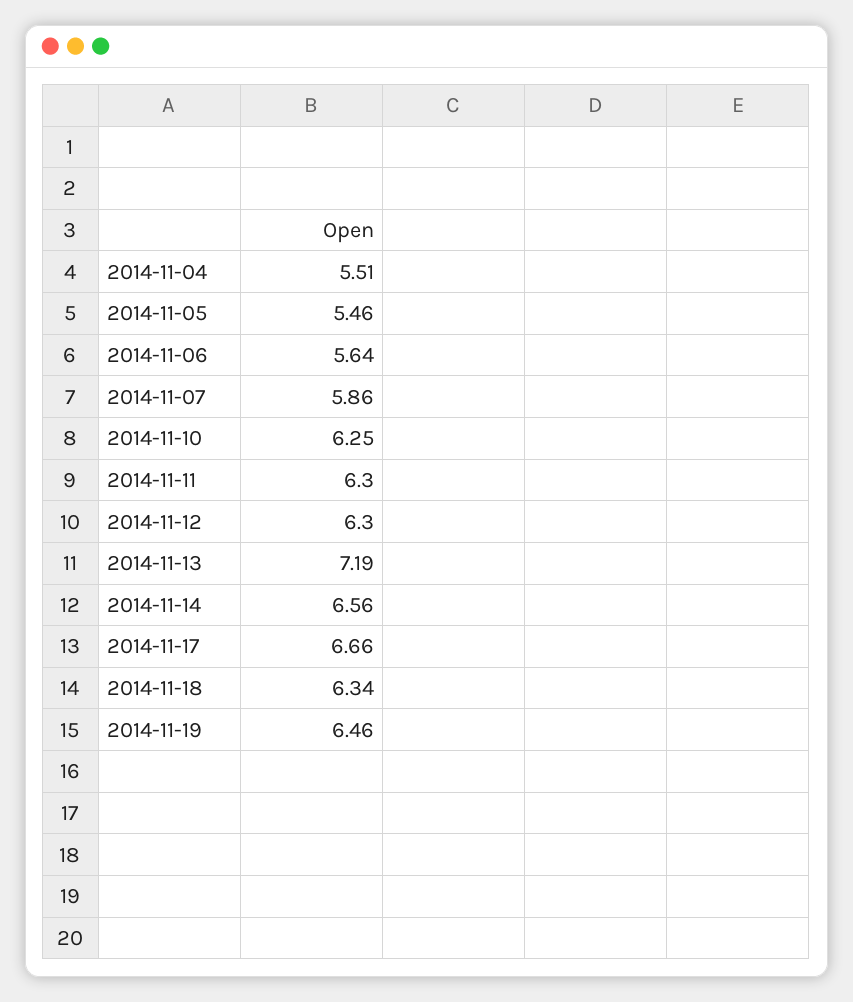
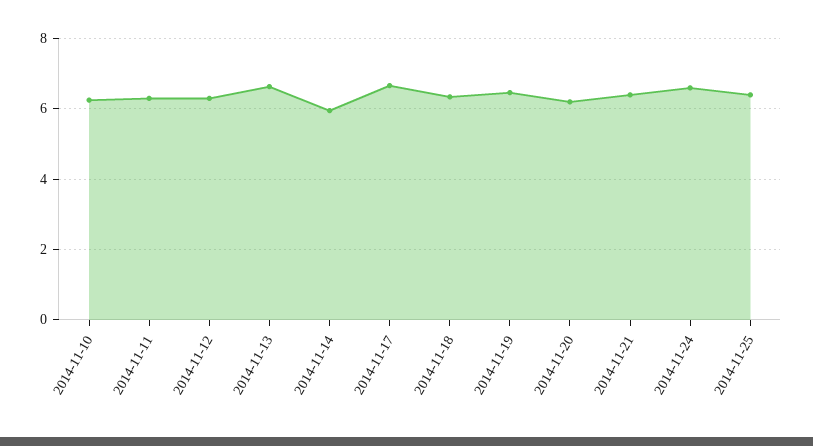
2014-11-04: 5.51 -> none
2014-11-05: 5.46 -> none
2014-11-06: 5.64 -> none
2014-11-07: 5.86 -> none
2014-11-13: 7.19 -> 6.6
2014-11-14: 6.56 -> 6
2014-11-20: none -> 6.2
2014-11-21: none -> 6.4
2014-11-24: none -> 6.6
2014-11-25: none -> 6.4

